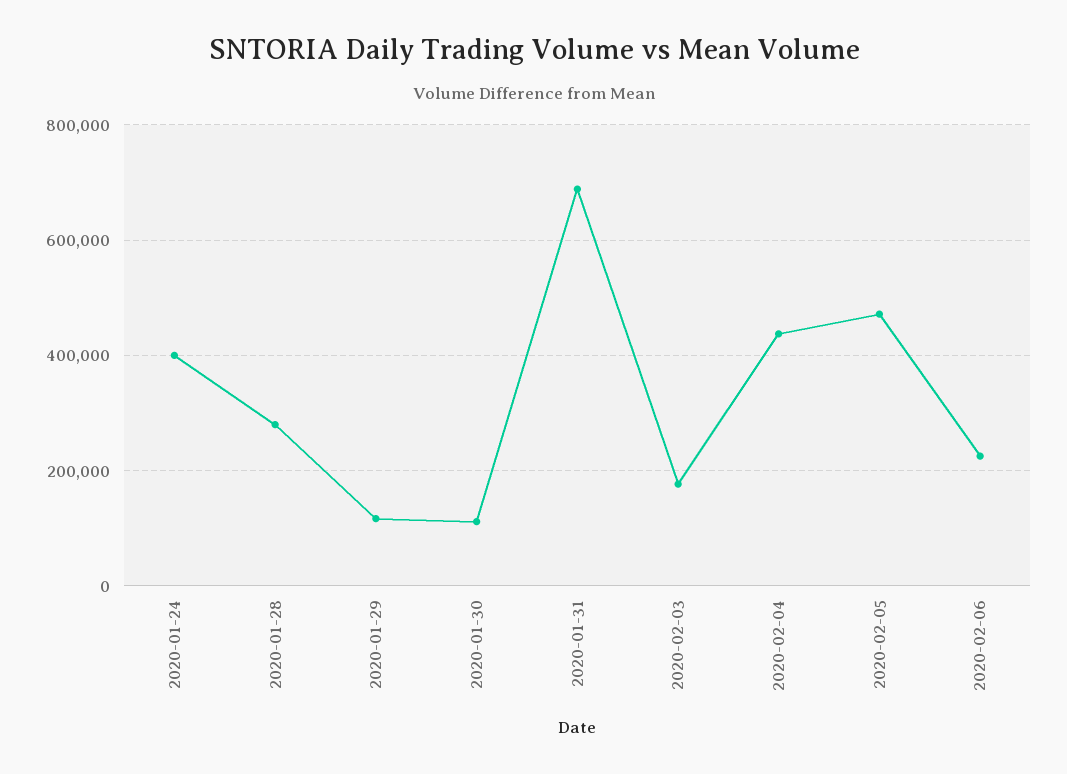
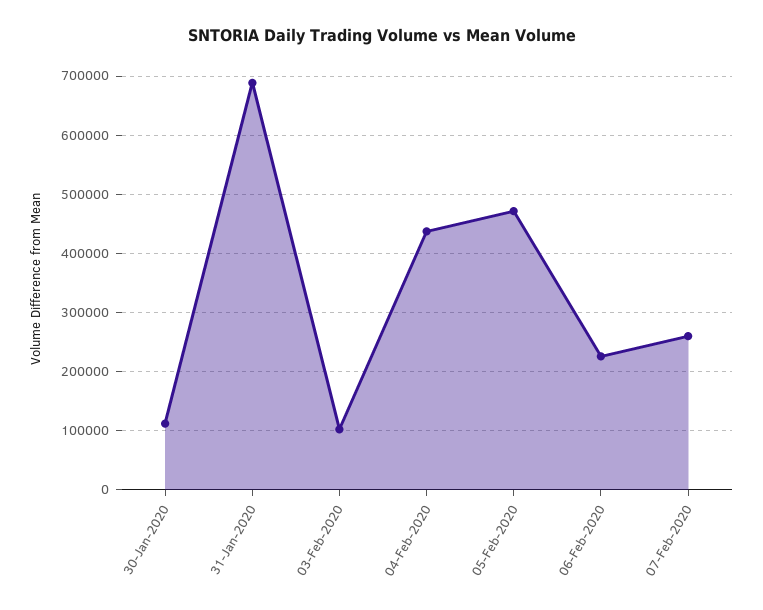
2020-01-24: 400000 -> none
2020-01-28: 280000 -> none
2020-01-29: 120000 -> none
2020-02-03: 180000 -> 100000
07-Feb-2020: none -> 260000

